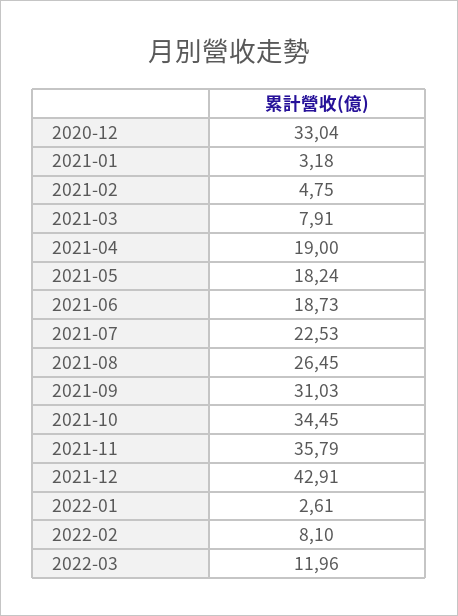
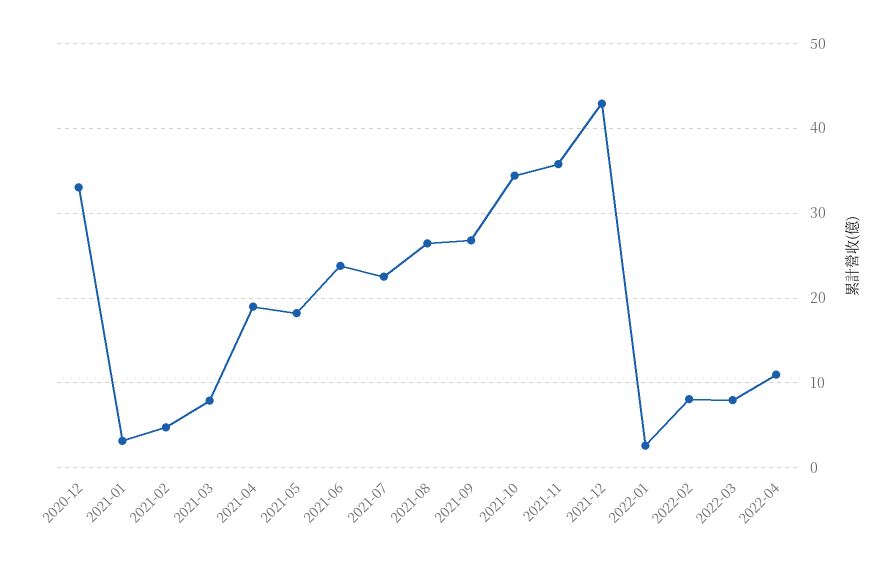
2021-06: 18.73 -> 24
2021-09: 31.03 -> 27
2022-03: 11.96 -> 8
2022-04: none -> 11

